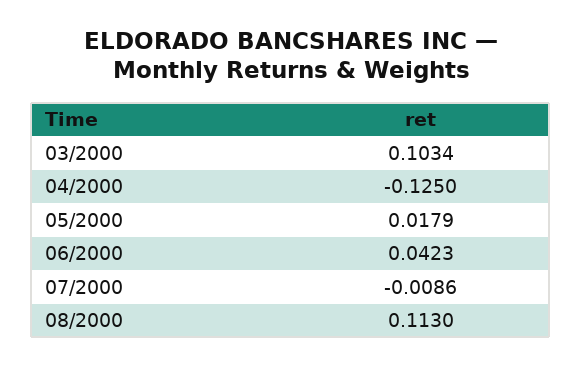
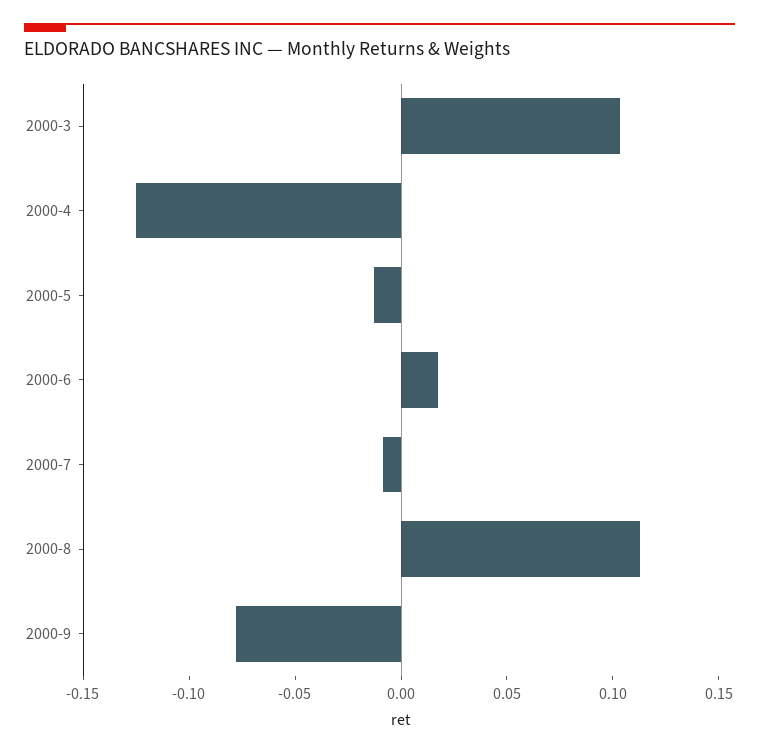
05/2000: 0.0179 -> -0.01
06/2000: 0.0423 -> 0.02
2000-9: none -> -0.08

